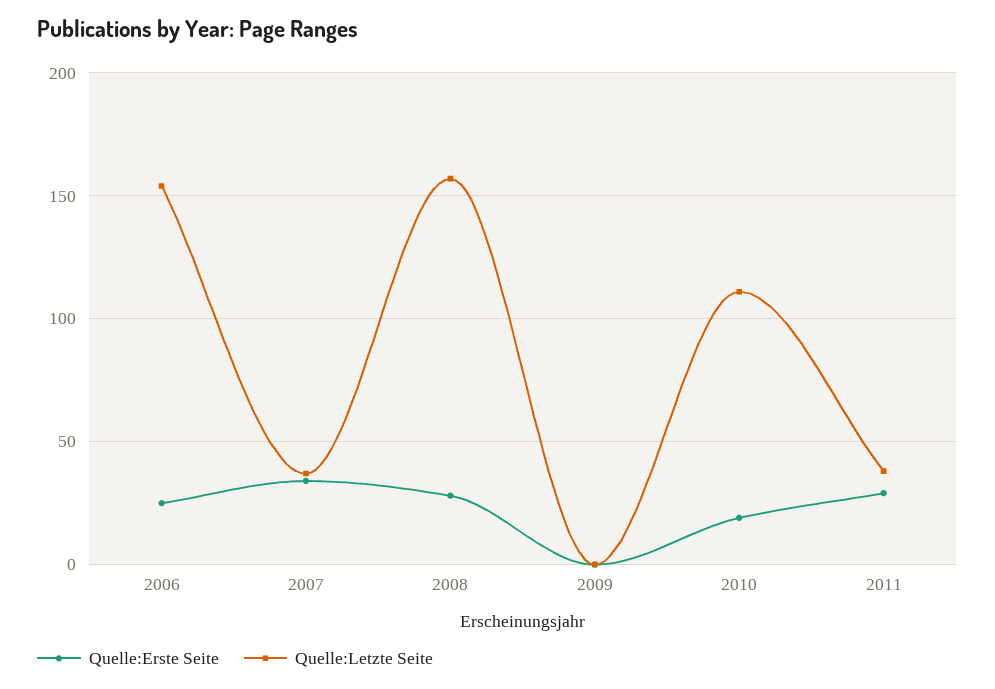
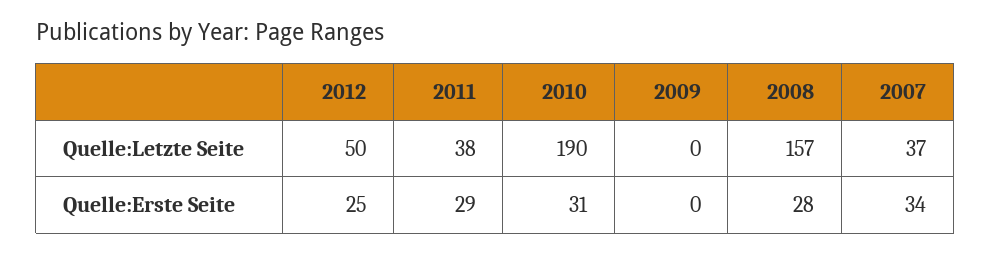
Quelle:Erste Seite, 2006: 25 -> none
Quelle:Letzte Seite, 2006: 155 -> none
Quelle:Erste Seite, 2010: 20 -> 31
Quelle:Letzte Seite, 2010: 110 -> 190
Quelle:Letzte Seite, 2012: none -> 50
Quelle:Erste Seite, 2012: none -> 25

